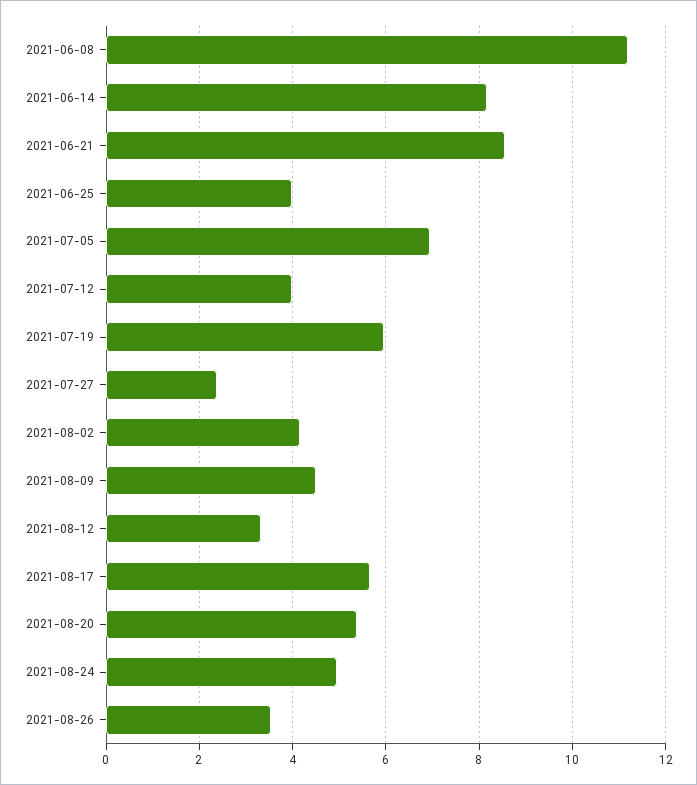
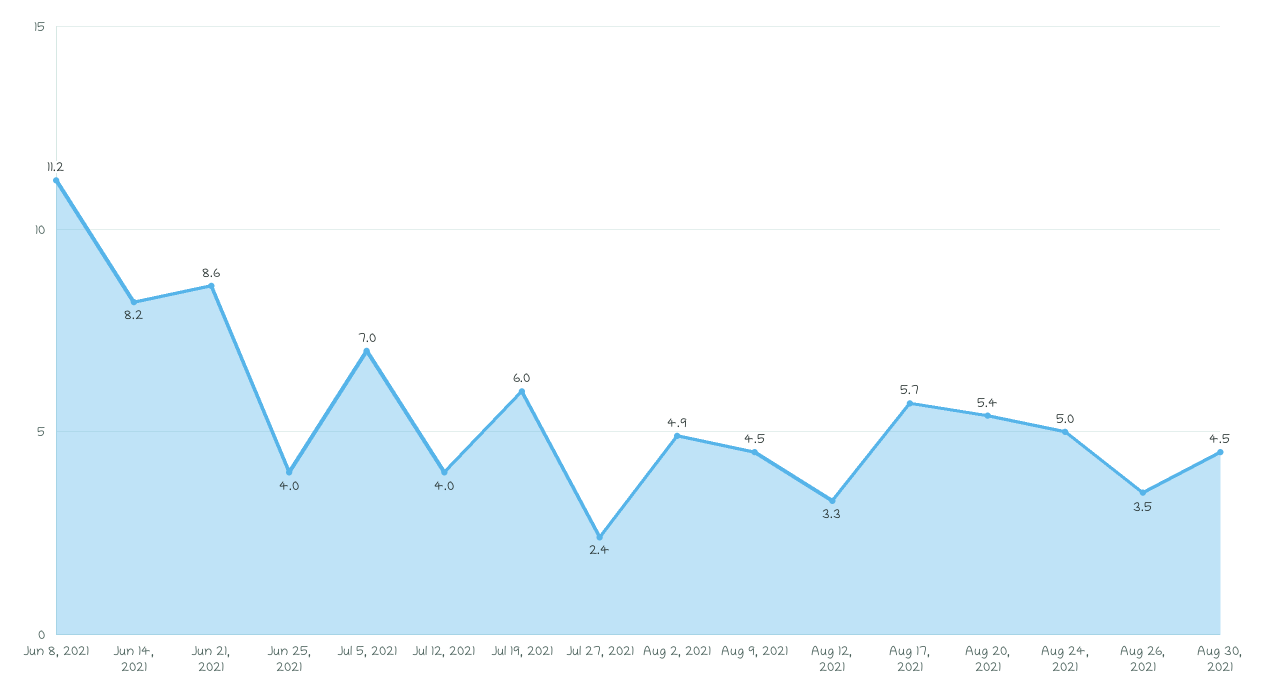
2021-08-02: 4.2 -> 4.9
Aug 30, 2021: none -> 4.5

